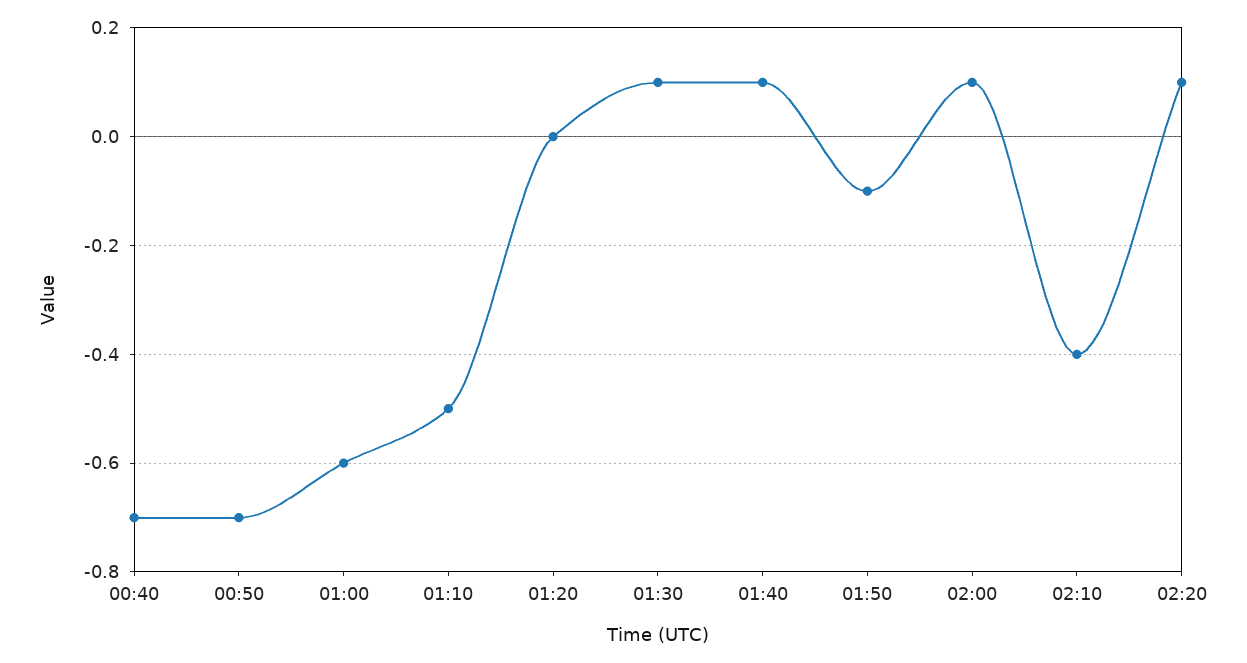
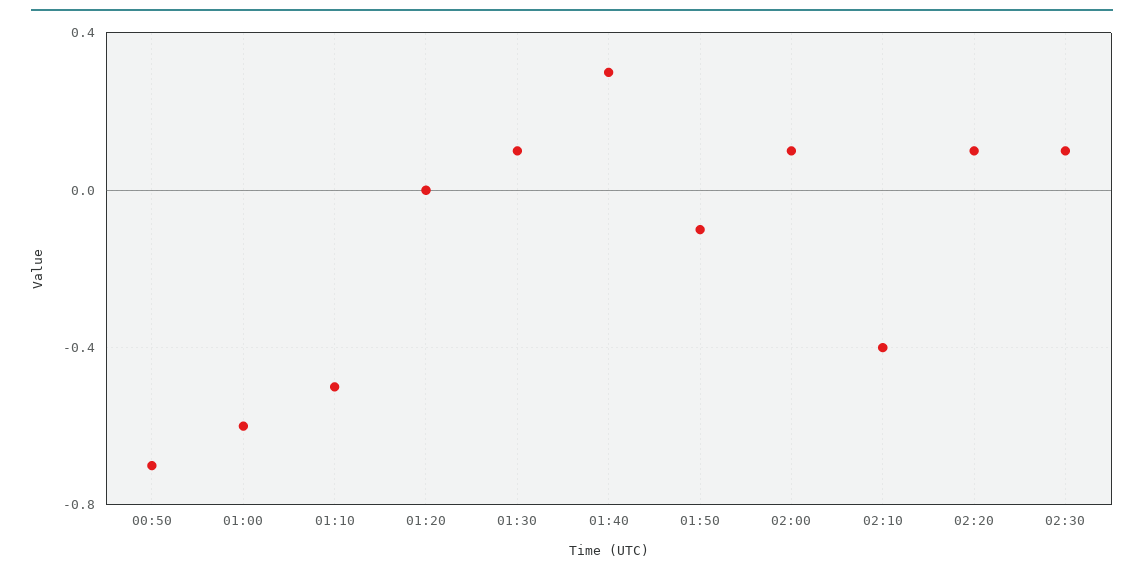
00:40: -0.7 -> none
01:40: 0.1 -> 0.3
02:30: none -> 0.1

